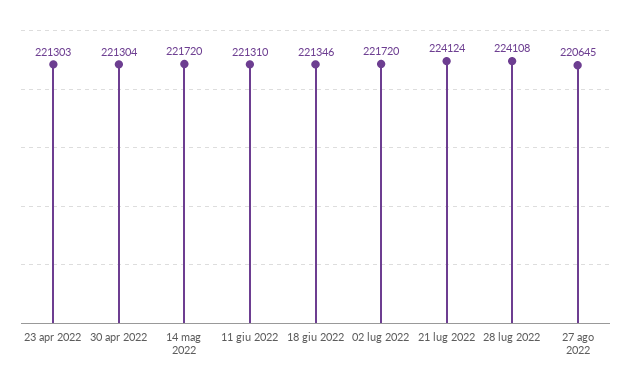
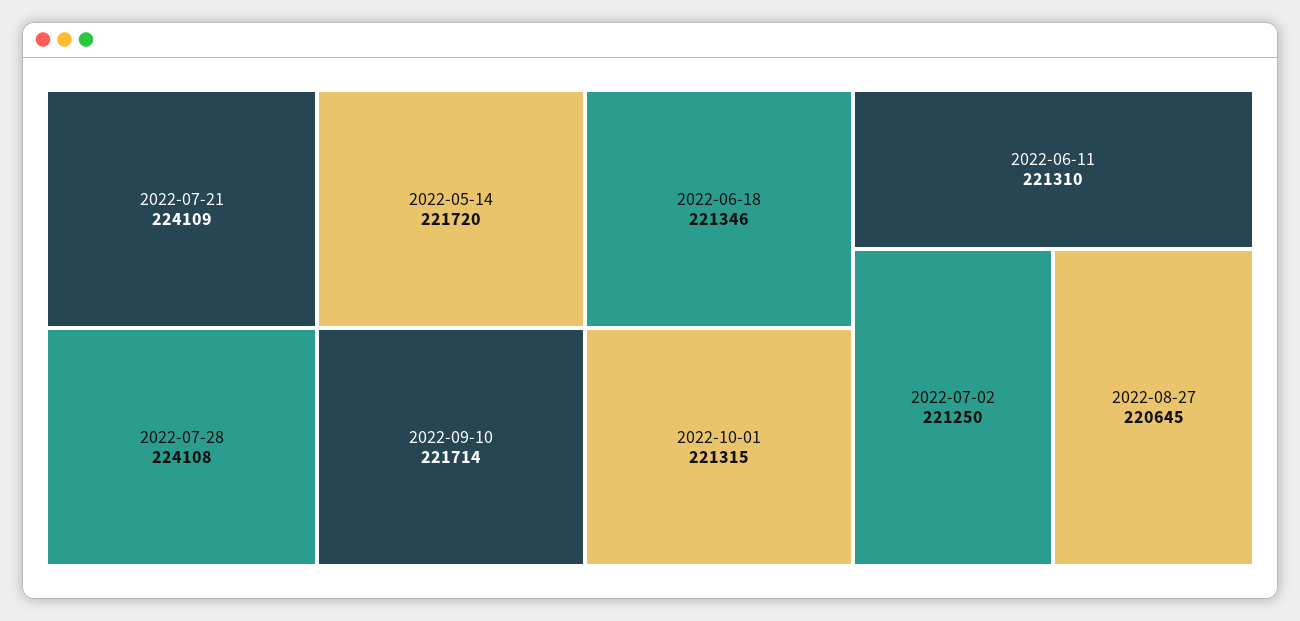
23 apr 2022: 221303 -> none
30 apr 2022: 221304 -> none
02 lug 2022: 221720 -> 221250
21 lug 2022: 224124 -> 224109
2022-09-10: none -> 221714
2022-10-01: none -> 221315

